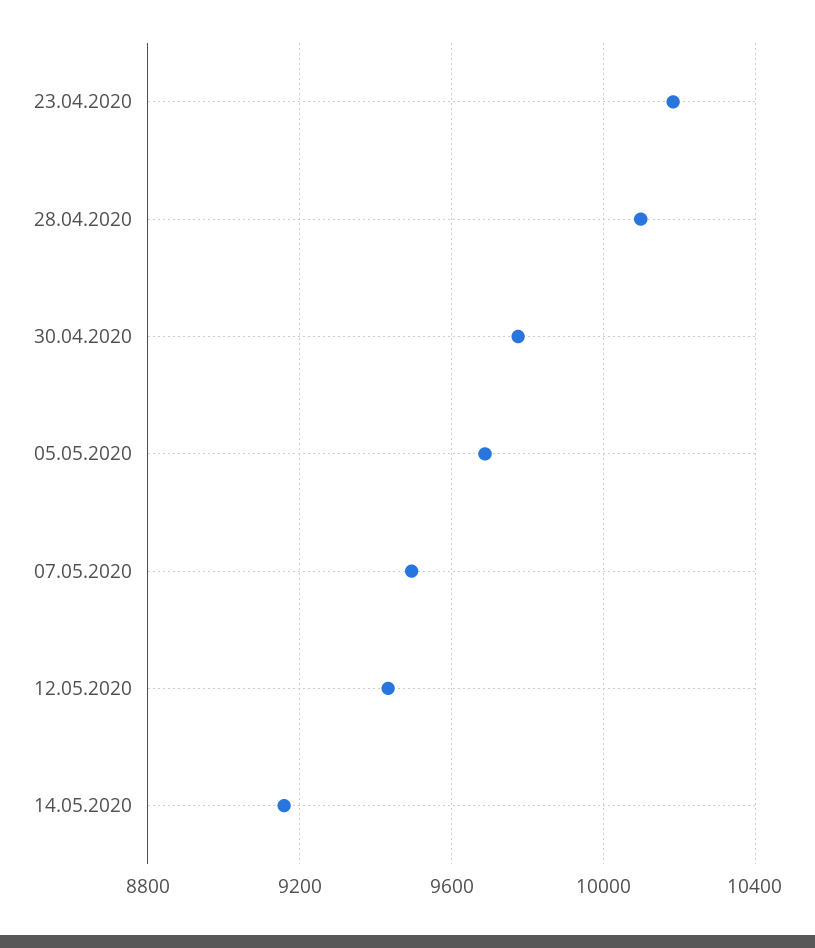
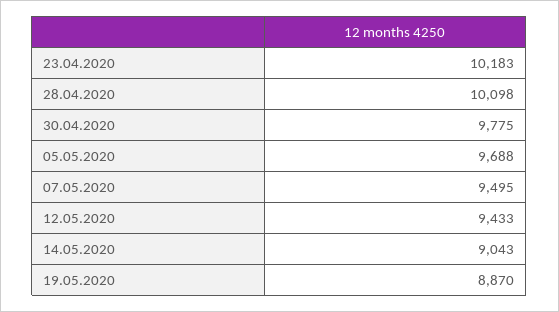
14.05.2020: 9150 -> 9043
19.05.2020: none -> 8870

